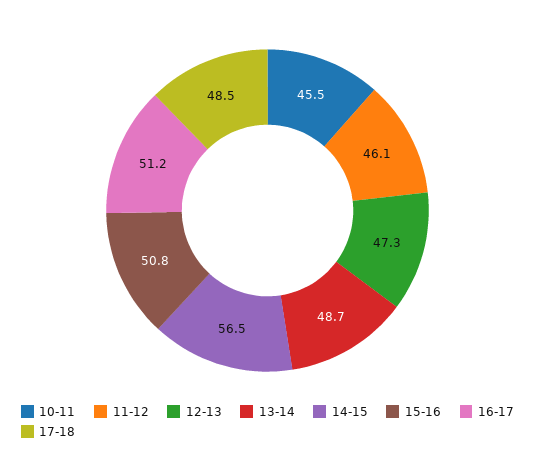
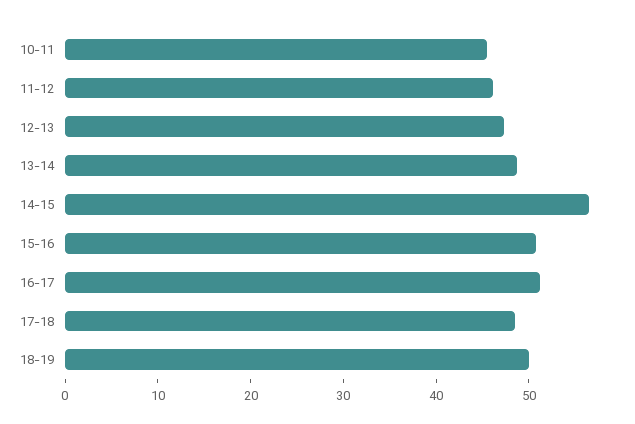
18-19: none -> 50

